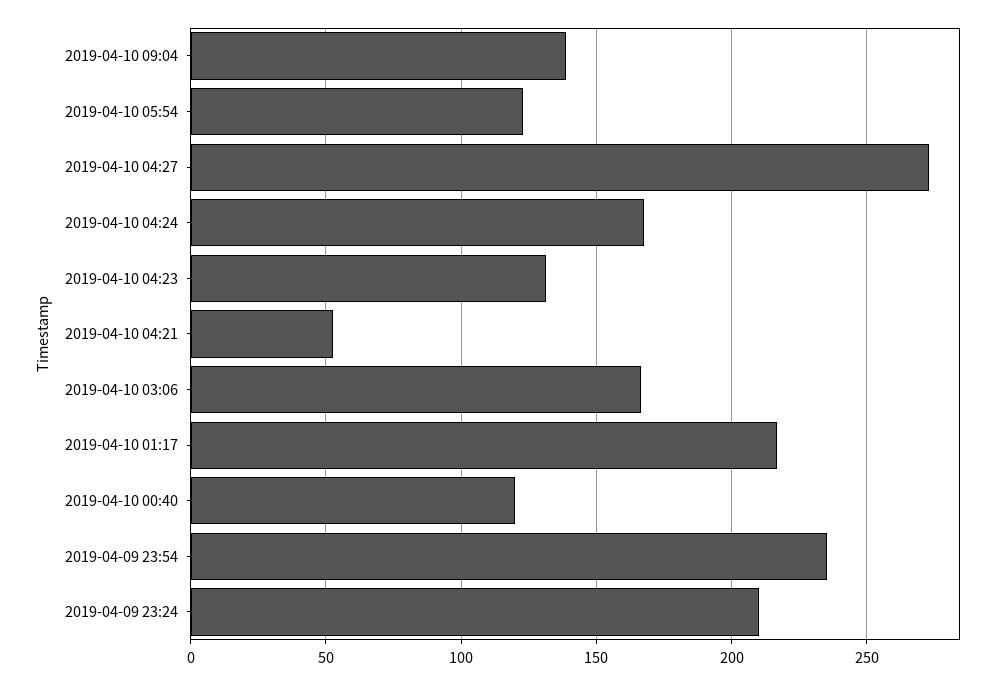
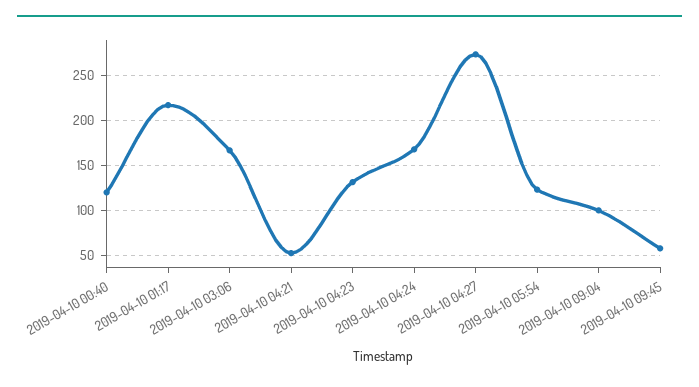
2019-04-10 09:04: 140 -> 100
2019-04-09 23:54: 235 -> none
2019-04-09 23:24: 210 -> none
2019-04-10 09:45: none -> 60

